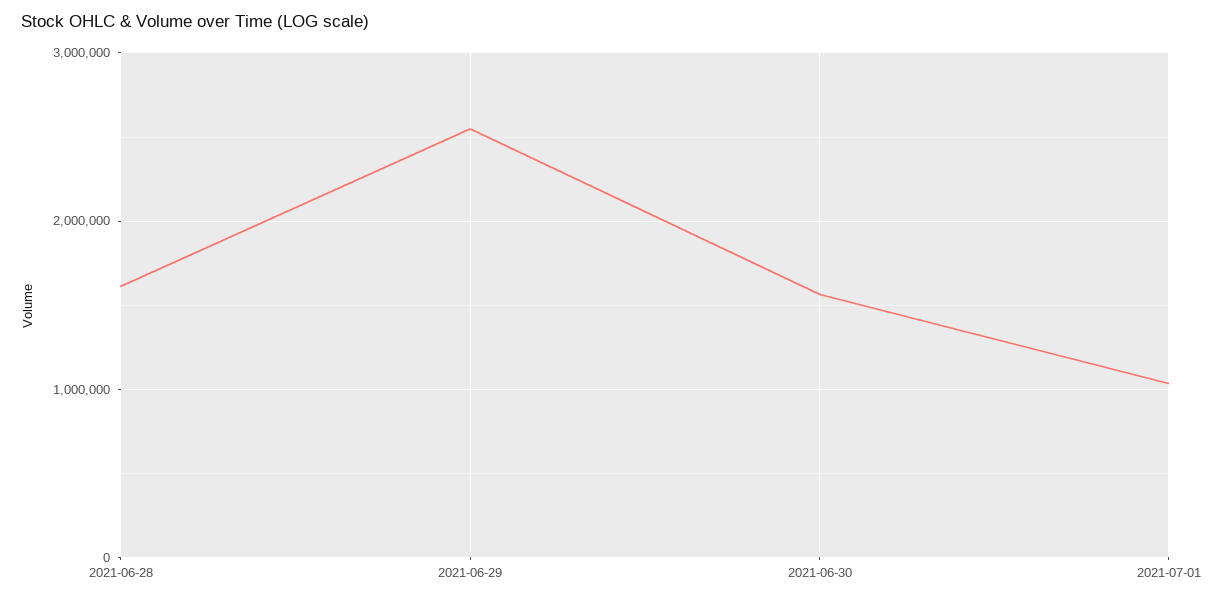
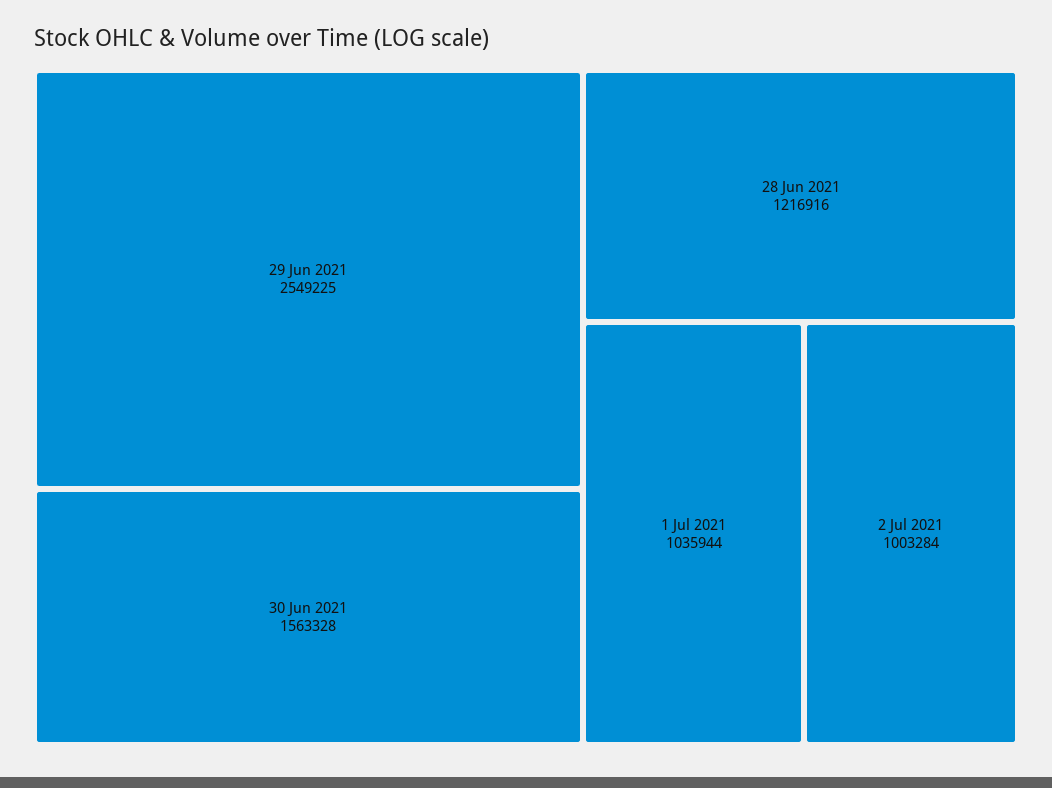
2021-06-28: 1600000 -> 1216916
2 Jul 2021: none -> 1003284

